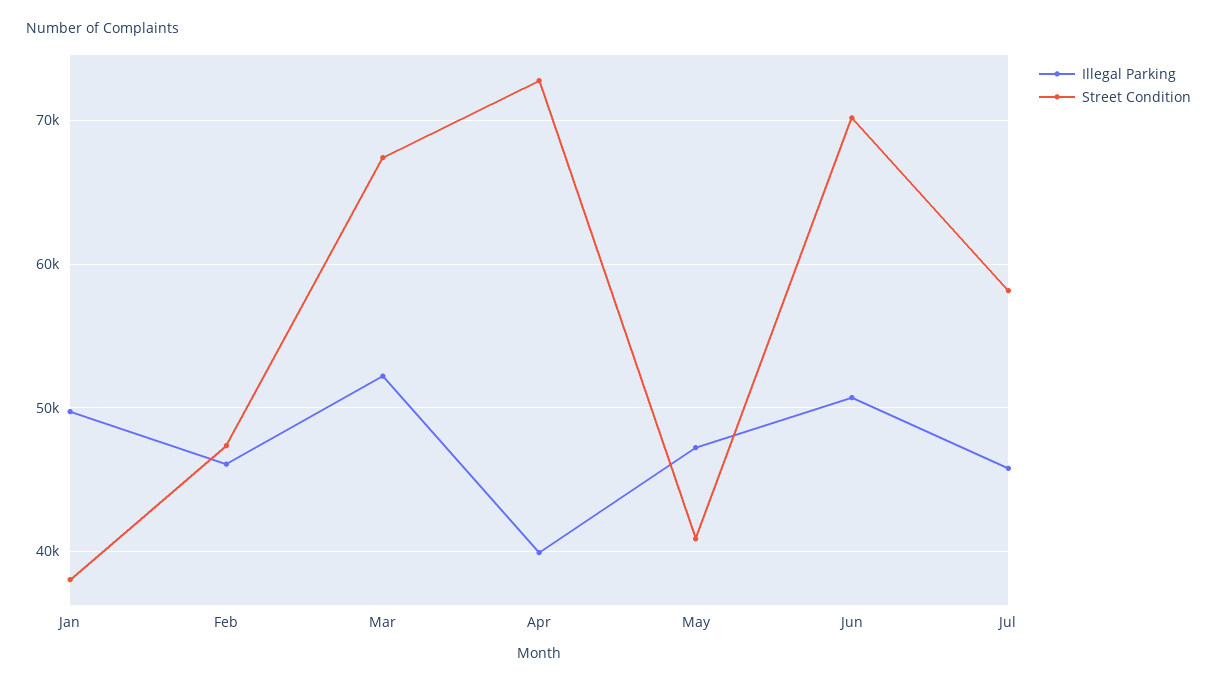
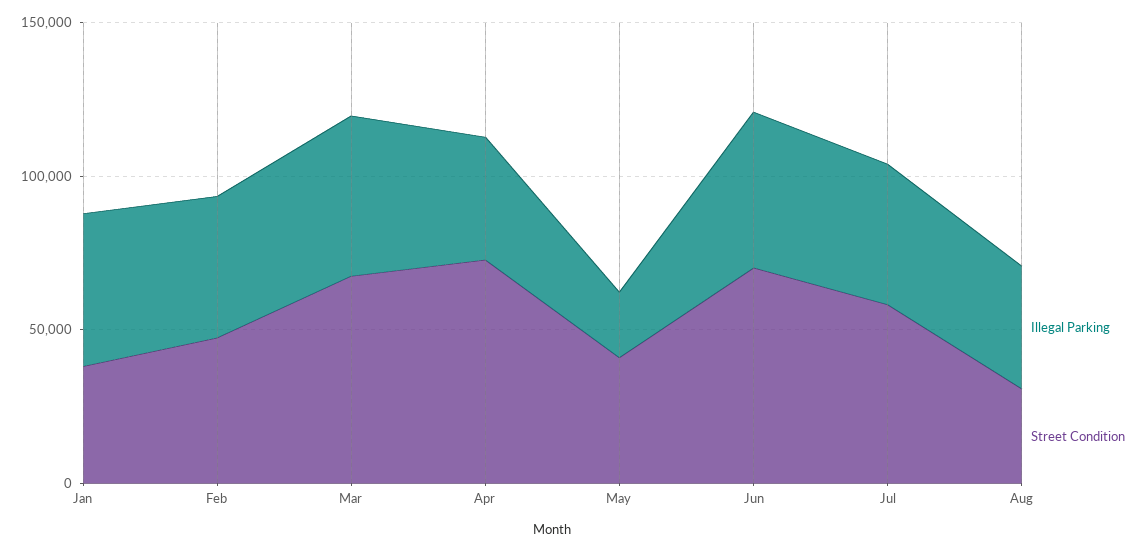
Illegal Parking, May: 47000 -> 20000
Illegal Parking, Aug: none -> 40000
Street Condition, Aug: none -> 30000

